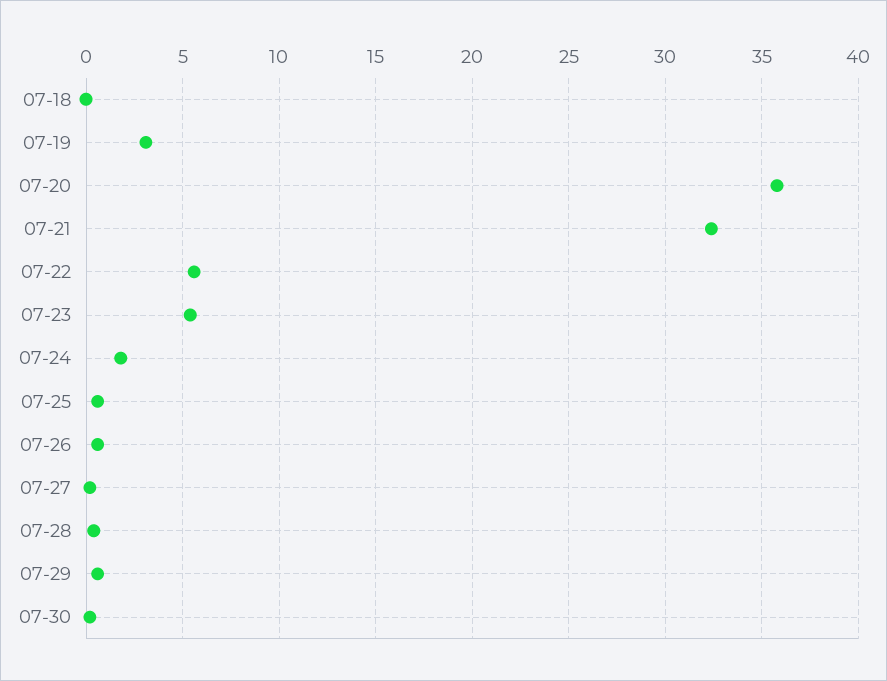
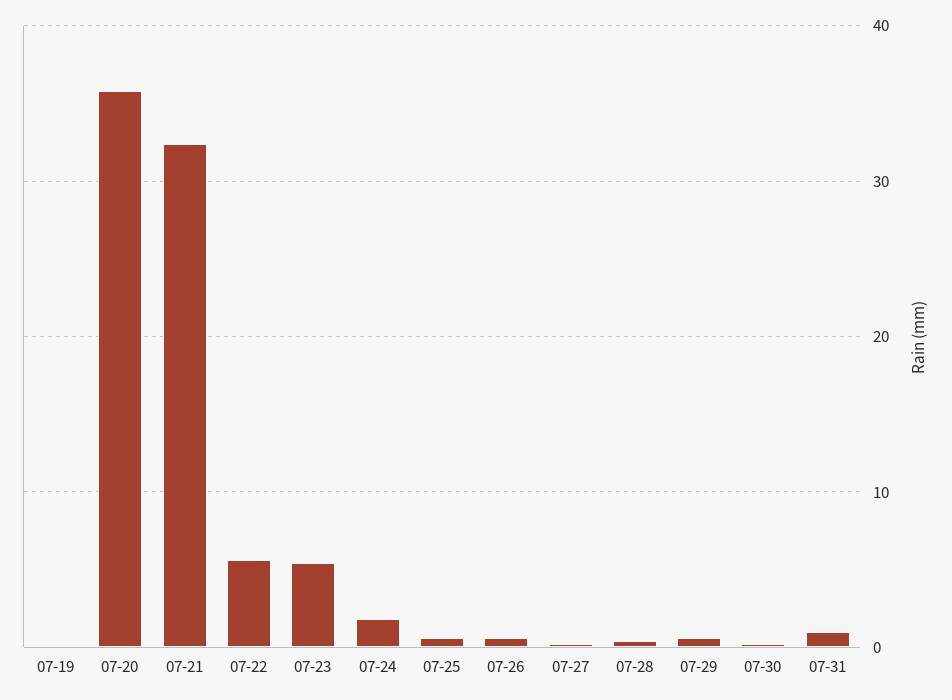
07-18: 0 -> none
07-19: 3 -> 0
07-31: none -> 1

